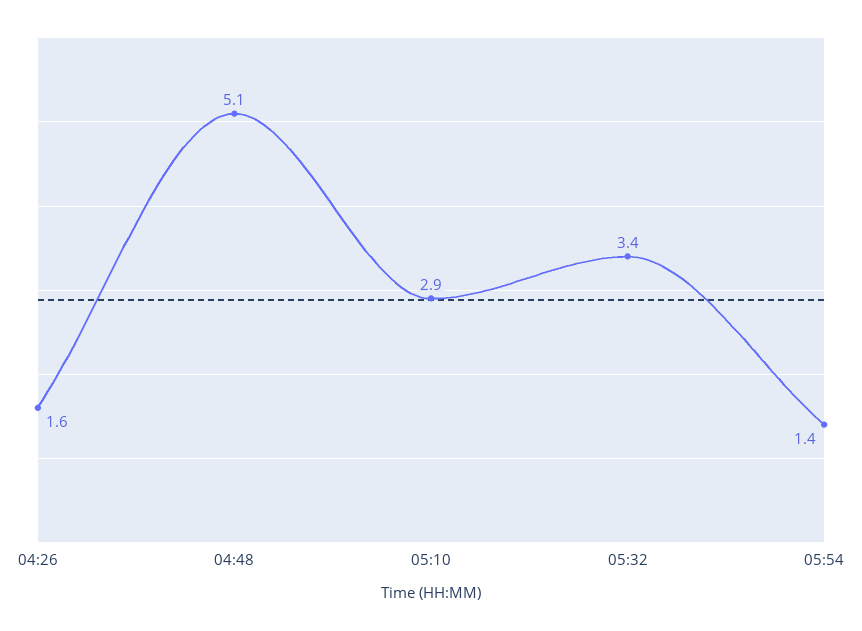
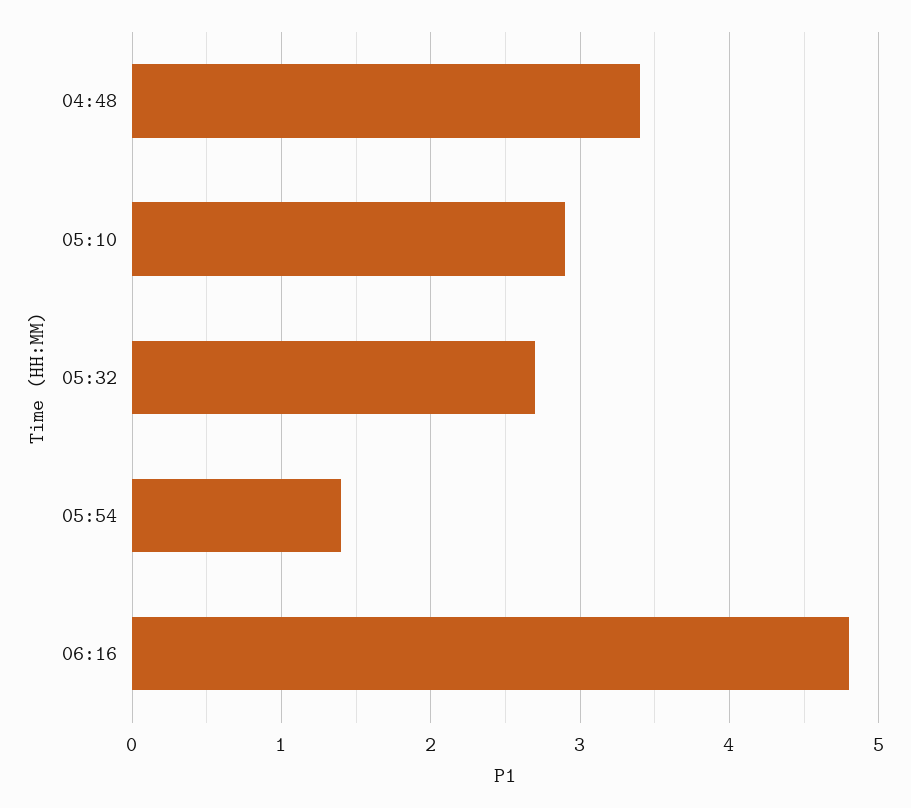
04:26: 1.6 -> none
04:48: 5.1 -> 3.4
05:32: 3.4 -> 2.7
06:16: none -> 4.8

